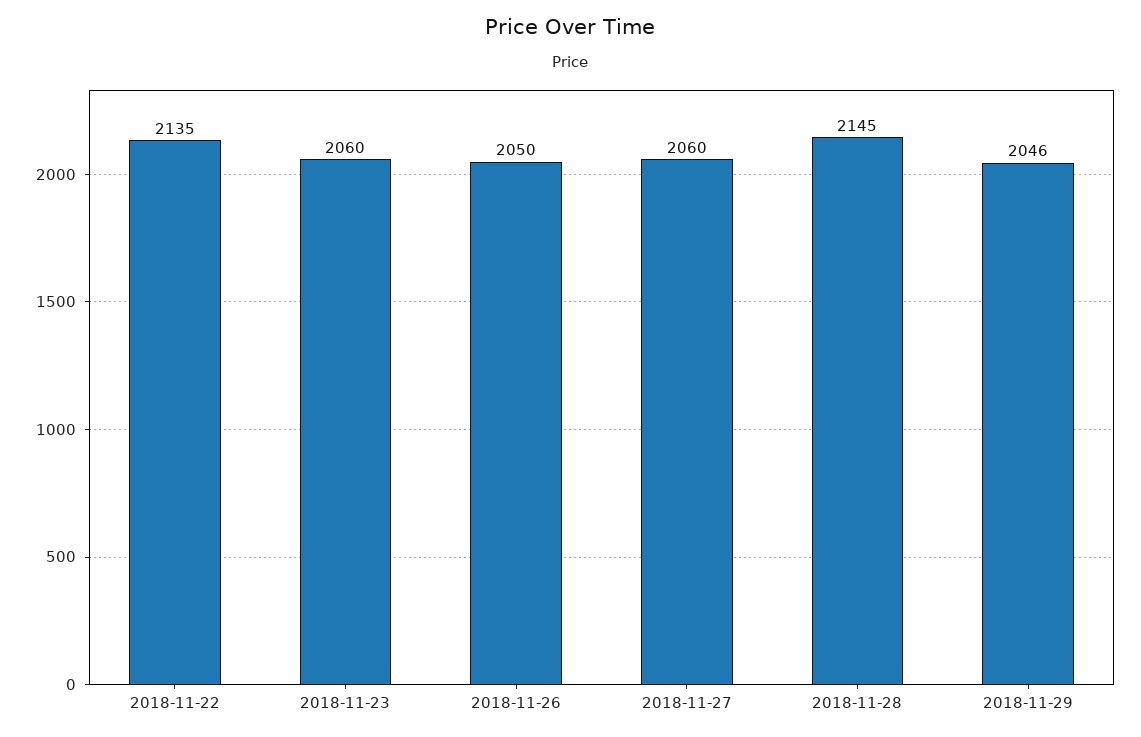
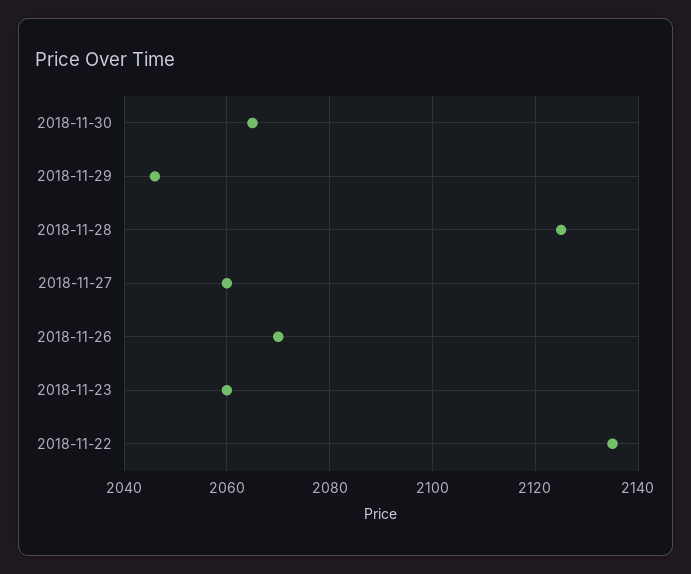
2018-11-26: 2050 -> 2070
2018-11-28: 2145 -> 2125
2018-11-30: none -> 2065

